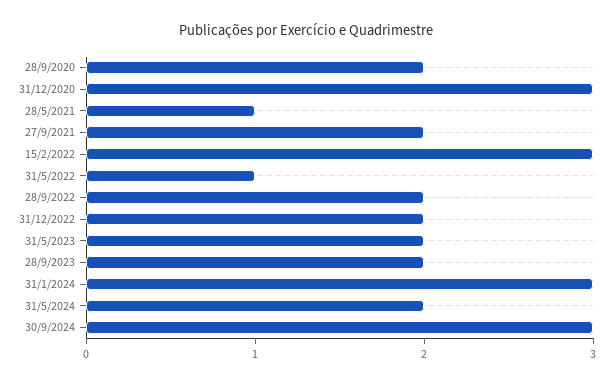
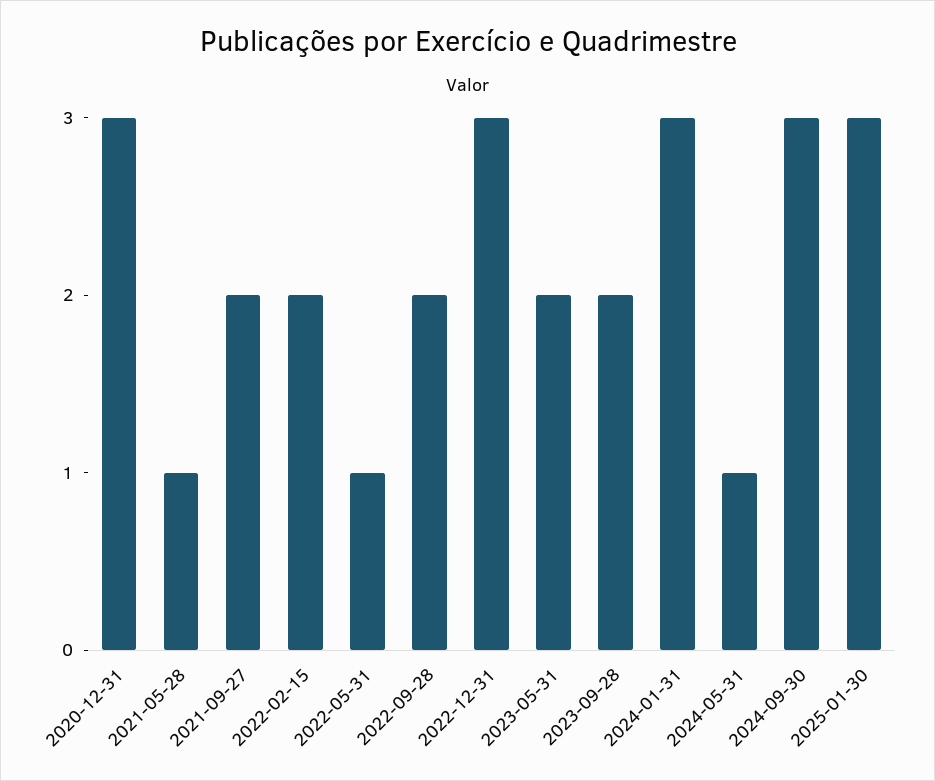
28/9/2020: 2 -> none
15/2/2022: 3 -> 2
31/12/2022: 2 -> 3
31/5/2024: 2 -> 1
2025-01-30: none -> 3

